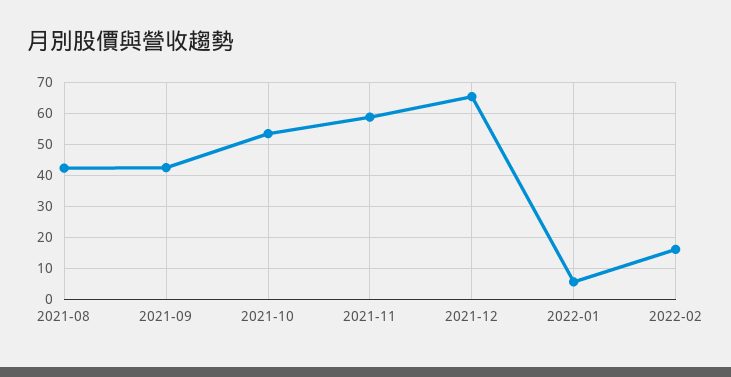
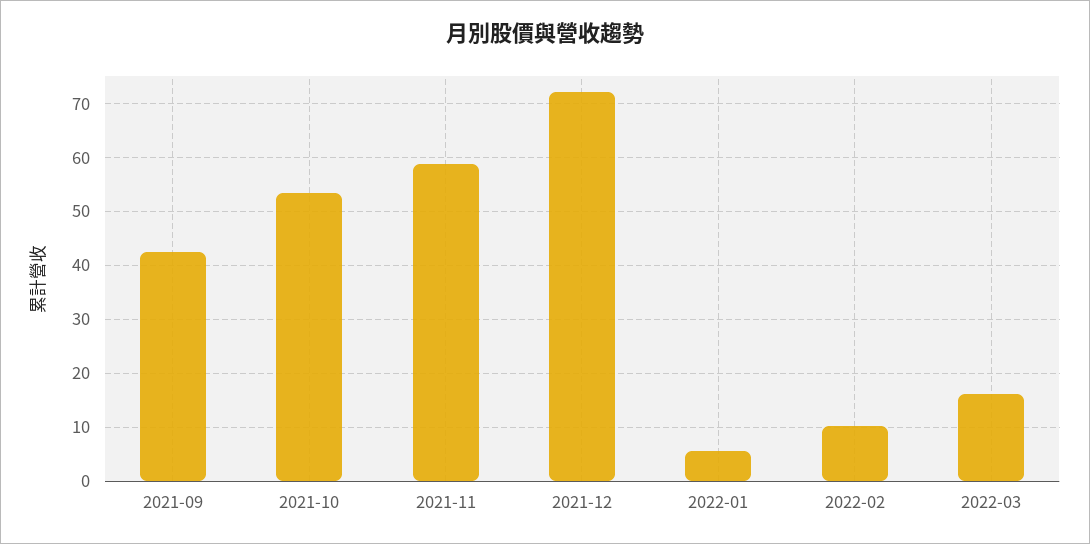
2021-08: 42 -> none
2021-12: 66 -> 72
2022-02: 16 -> 10
2022-03: none -> 16

